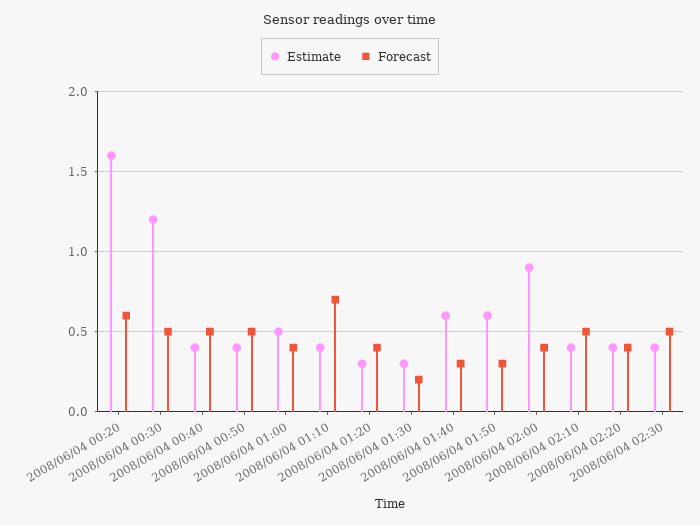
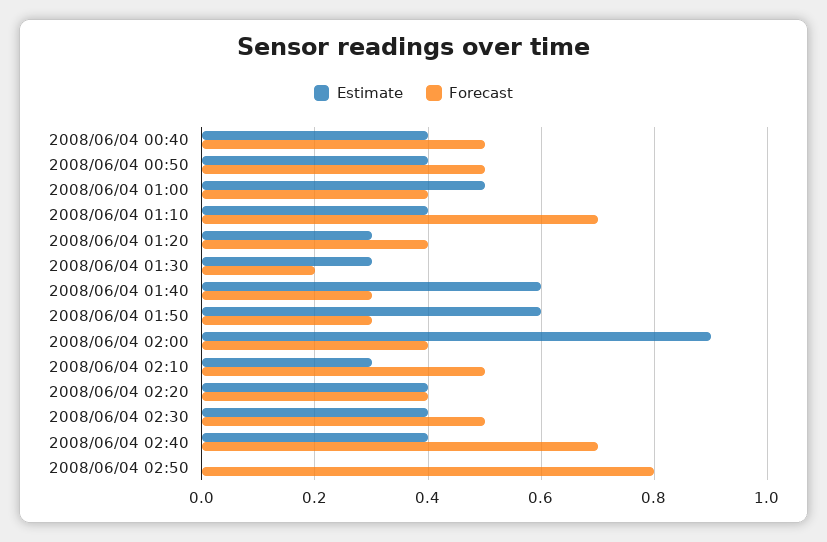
Estimate, 2008/06/04 00:20: 1.6 -> none
Forecast, 2008/06/04 00:20: 0.6 -> none
Estimate, 2008/06/04 00:30: 1.2 -> none
Forecast, 2008/06/04 00:30: 0.5 -> none
Estimate, 2008/06/04 02:10: 0.4 -> 0.3
Estimate, 2008/06/04 02:40: none -> 0.4
Forecast, 2008/06/04 02:40: none -> 0.7
Estimate, 2008/06/04 02:50: none -> 0
Forecast, 2008/06/04 02:50: none -> 0.8

